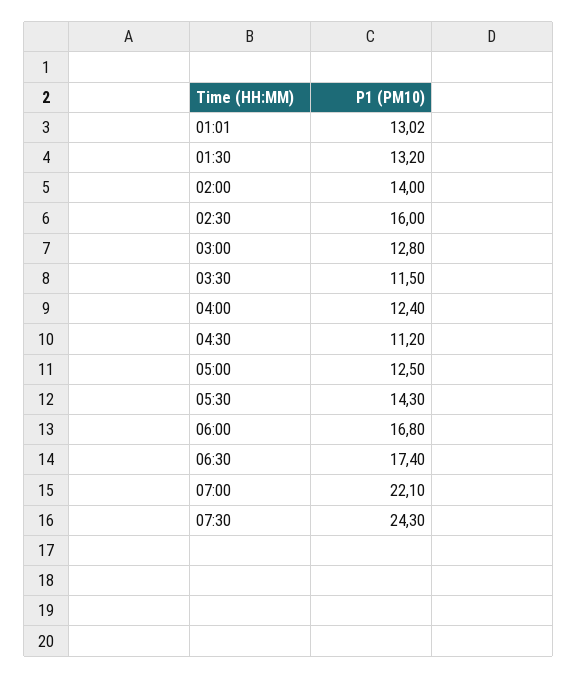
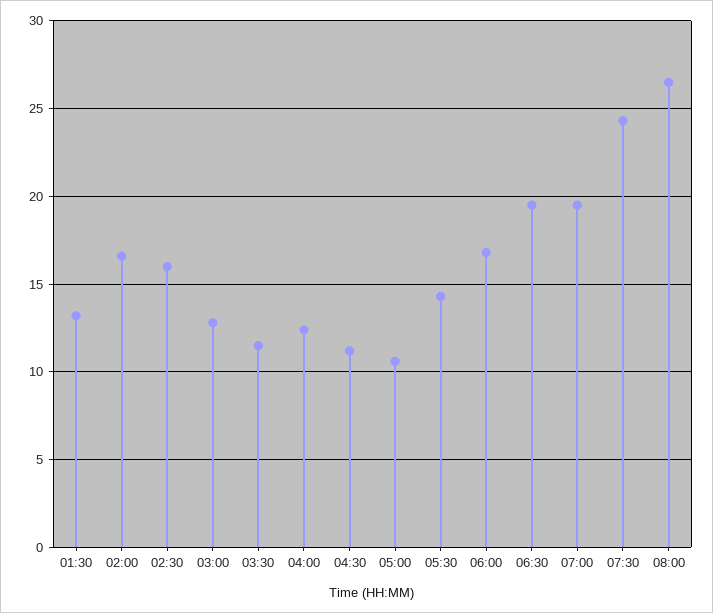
01:01: 13.02 -> none
02:00: 14 -> 16.5
05:00: 12.5 -> 10.5
06:30: 17.4 -> 19.5
07:00: 22.1 -> 19.5
08:00: none -> 26.5

